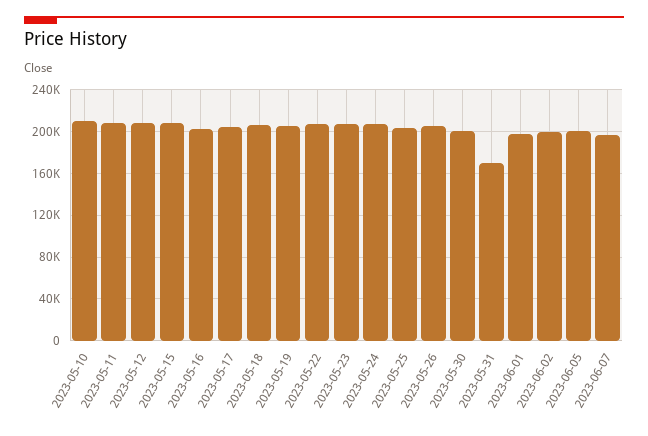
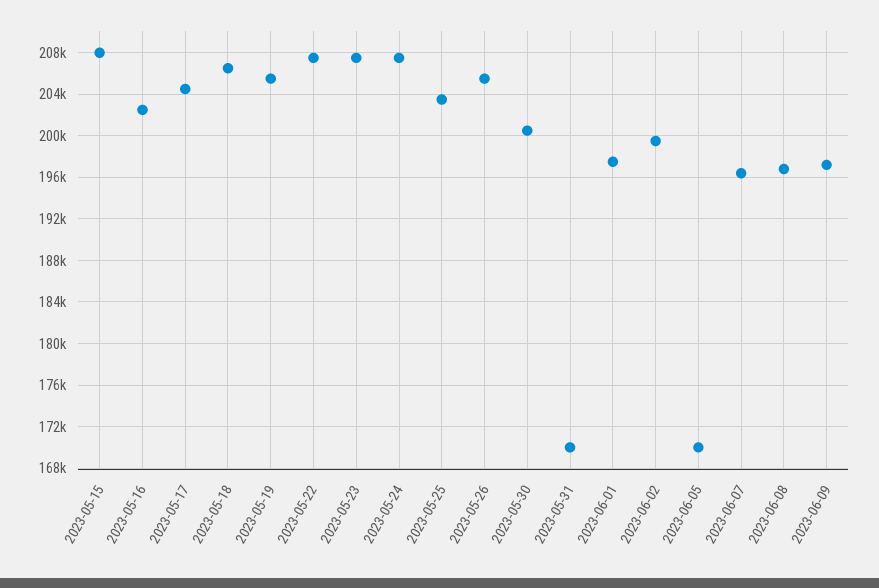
2023-05-10: 210000 -> none
2023-05-11: 210000 -> none
2023-05-12: 210000 -> none
2023-06-05: 200000 -> 170000
2023-06-08: none -> 197000
2023-06-09: none -> 197000

